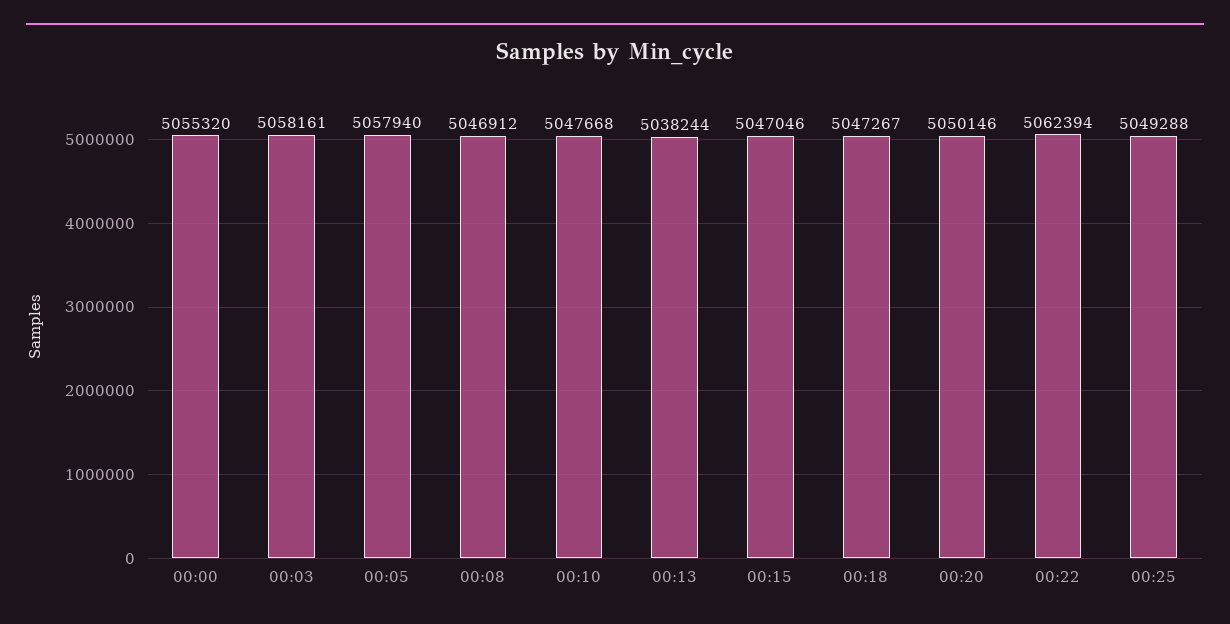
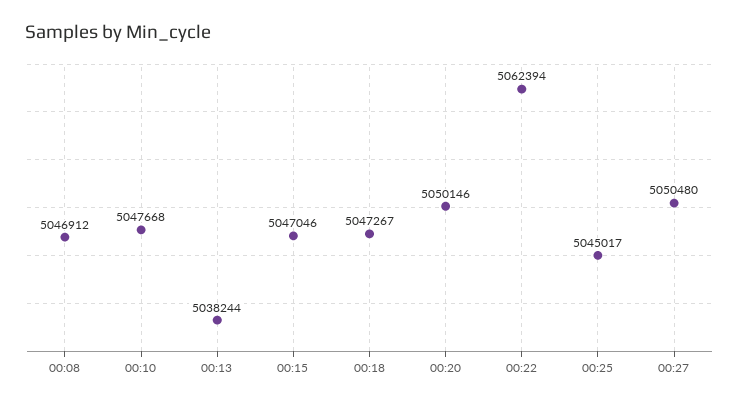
00:00: 5055320 -> none
00:03: 5058161 -> none
00:05: 5057940 -> none
00:25: 5049288 -> 5045017
00:27: none -> 5050480

